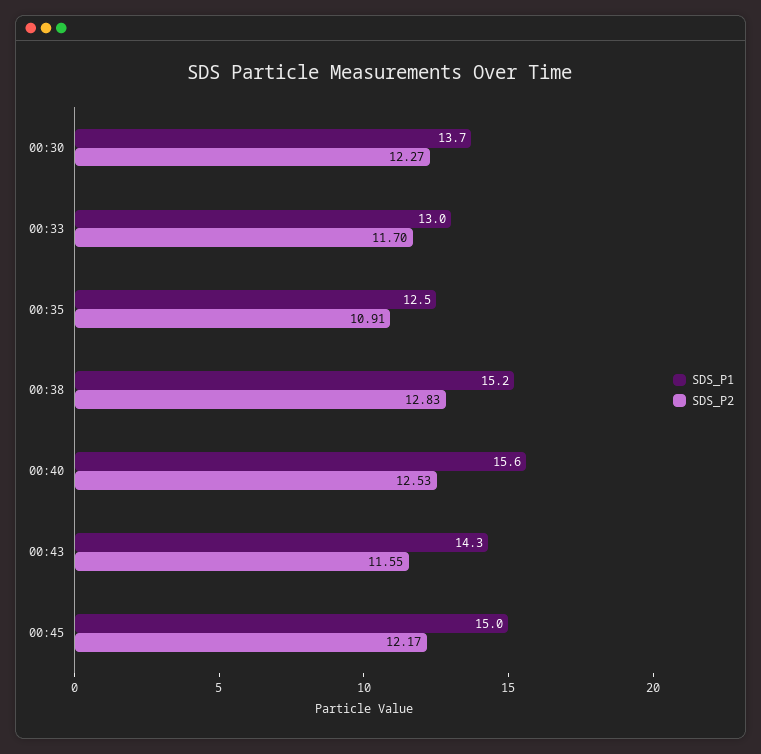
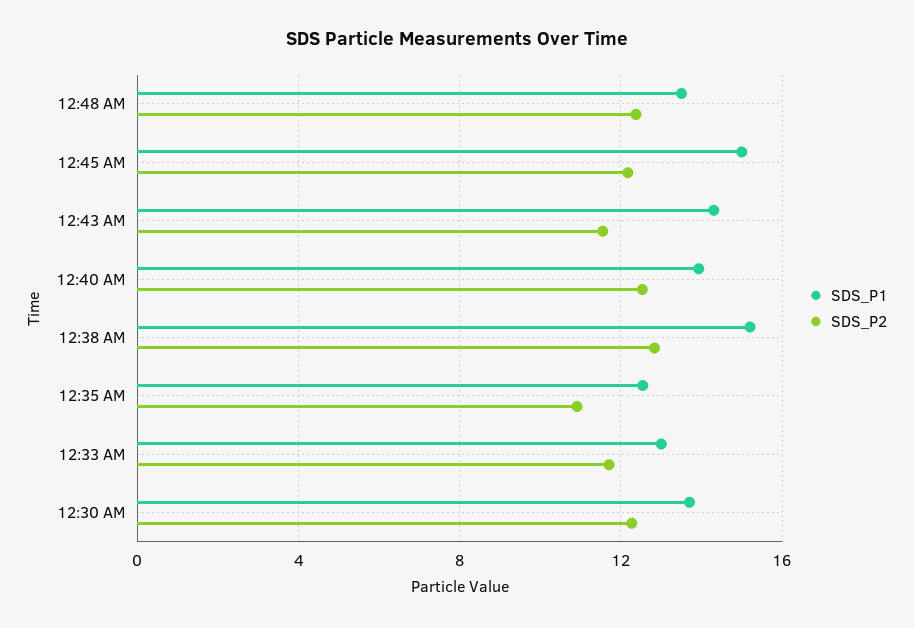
SDS_P1, 00:40: 15.6 -> 14
SDS_P1, 12:48 AM: none -> 13.5
SDS_P2, 12:48 AM: none -> 12.5

